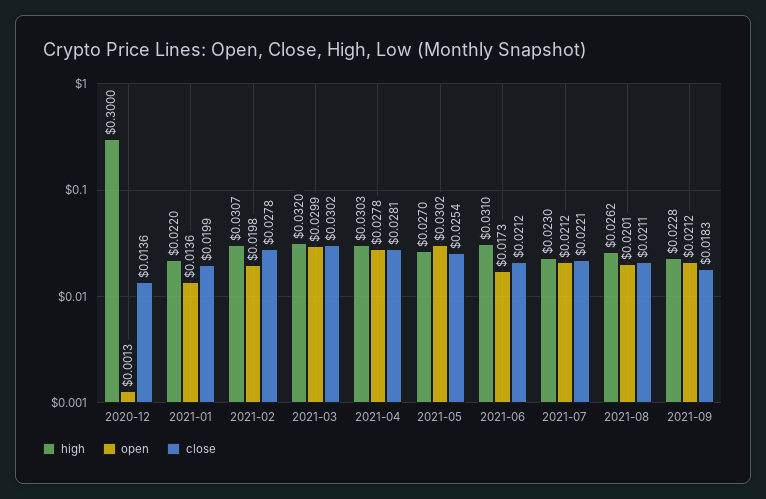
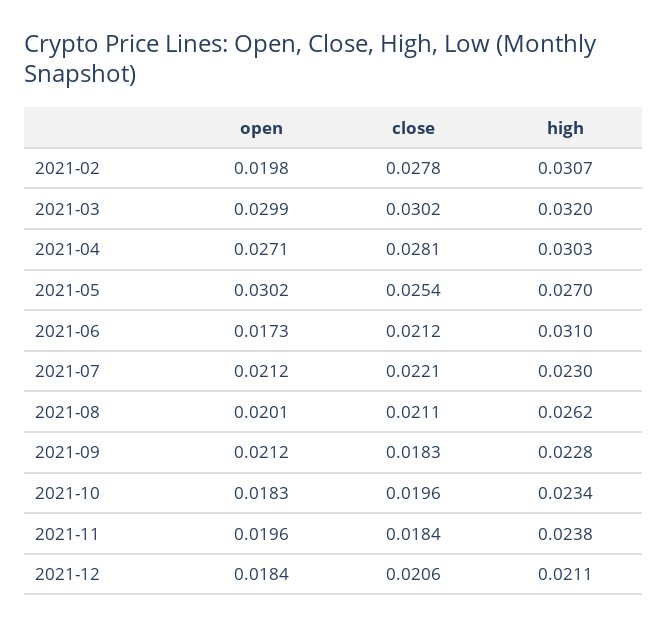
high, 2020-12: 0.3 -> none
open, 2020-12: 0.0013 -> none
close, 2020-12: 0.0136 -> none
high, 2021-01: 0.022 -> none
open, 2021-01: 0.0136 -> none
close, 2021-01: 0.0199 -> none
open, 2021-04: 0.0278 -> 0.0271
open, 2021-10: none -> 0.0183
close, 2021-10: none -> 0.0196
high, 2021-10: none -> 0.0234
open, 2021-11: none -> 0.0196
close, 2021-11: none -> 0.0184
high, 2021-11: none -> 0.0238
open, 2021-12: none -> 0.0184
close, 2021-12: none -> 0.0206
high, 2021-12: none -> 0.0211

